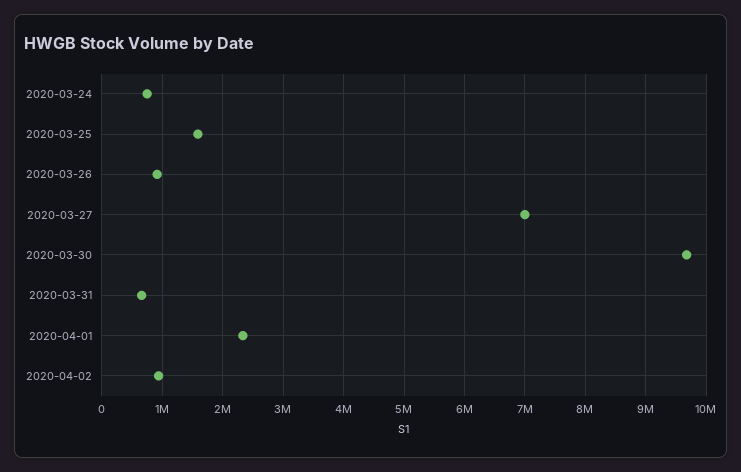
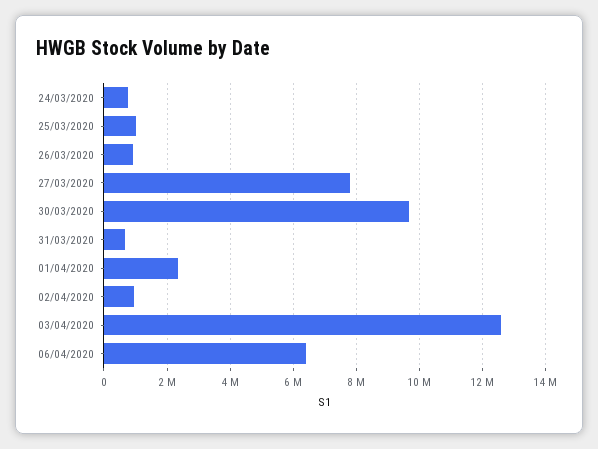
2020-03-25: 1600000 -> 1000000
2020-03-27: 7000000 -> 7800000
03/04/2020: none -> 12600000
06/04/2020: none -> 6400000

